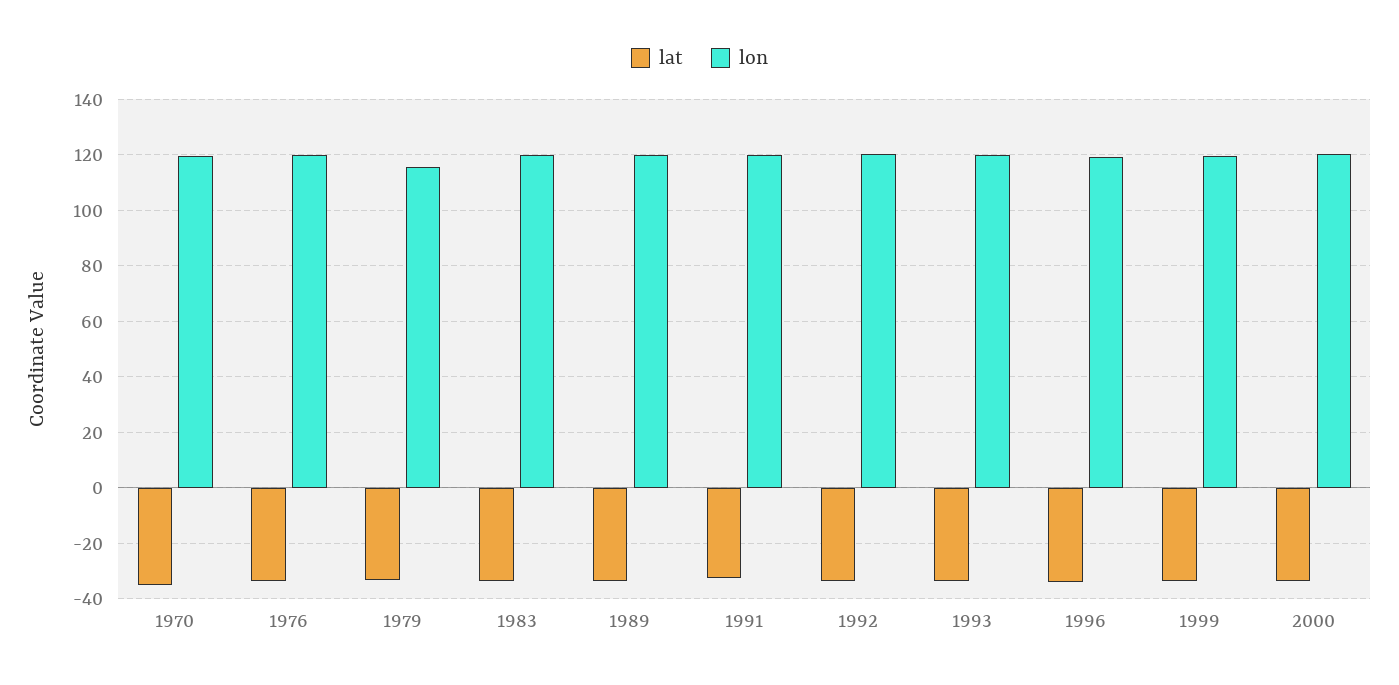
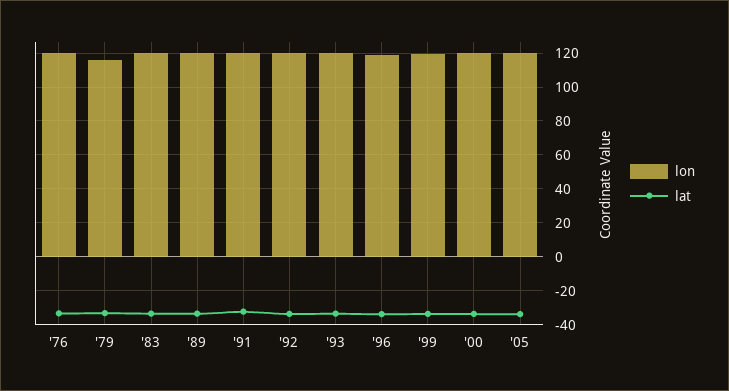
lat, 1970: -35 -> none
lon, 1970: 120 -> none
lon, '05: none -> 120
lat, '05: none -> -35

